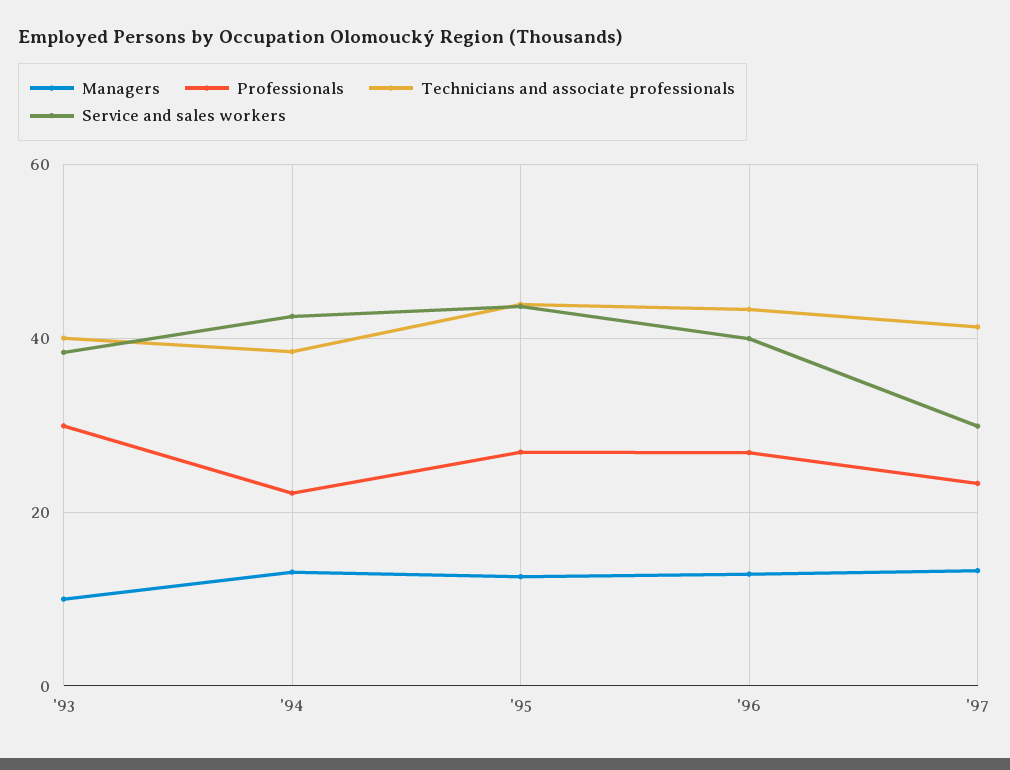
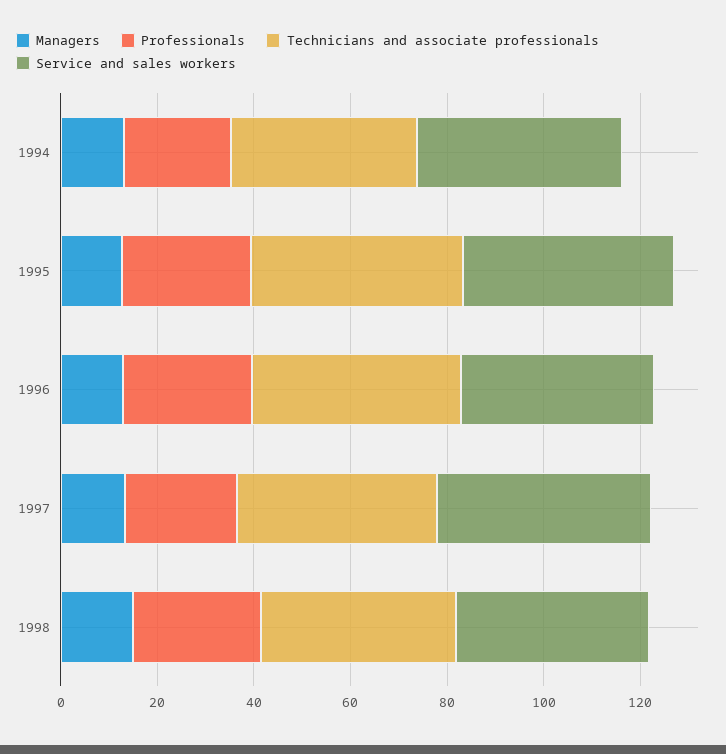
Managers, '93: 10 -> none
Professionals, '93: 30 -> none
Technicians and associate professionals, '93: 40 -> none
Service and sales workers, '93: 38 -> none
Service and sales workers, '97: 30 -> 45
Managers, 1998: none -> 15
Professionals, 1998: none -> 25
Technicians and associate professionals, 1998: none -> 40
Service and sales workers, 1998: none -> 40

